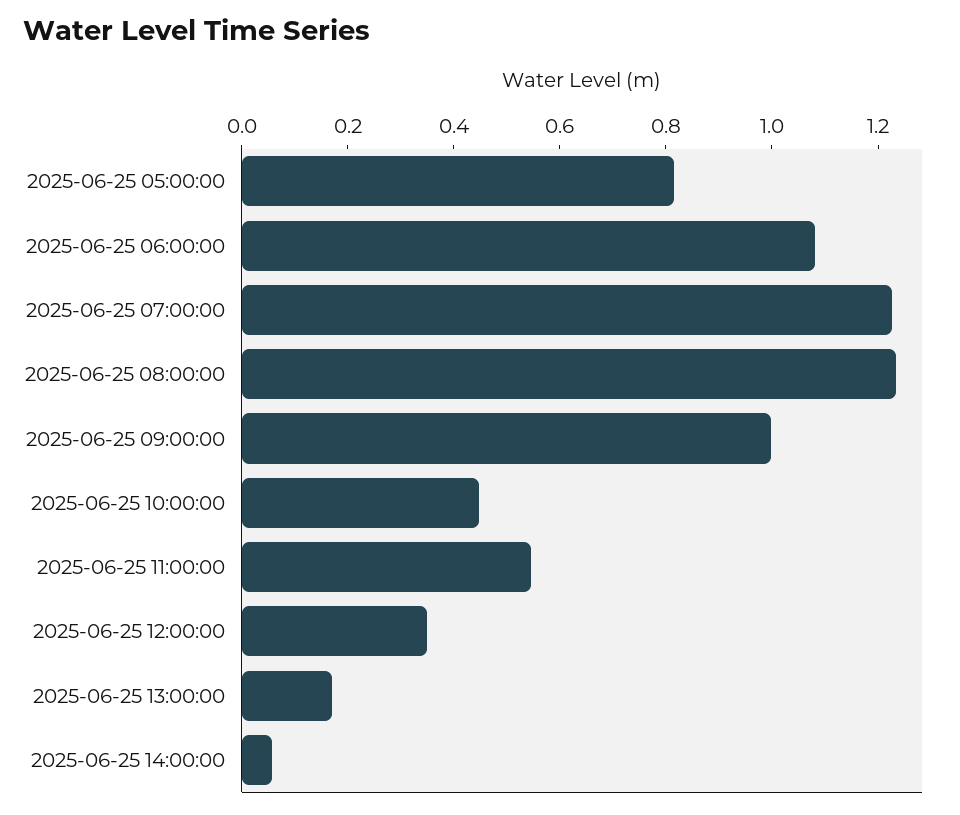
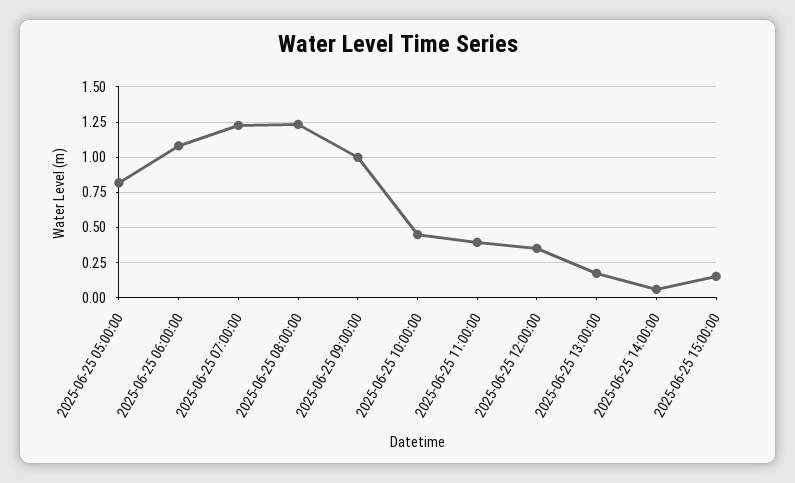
2025-06-25 11:00:00: 0.55 -> 0.4
2025-06-25 15:00:00: none -> 0.15

